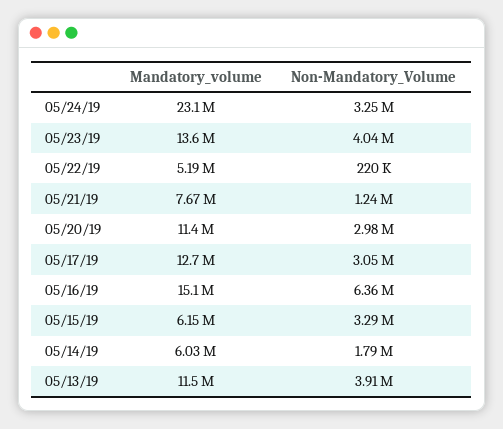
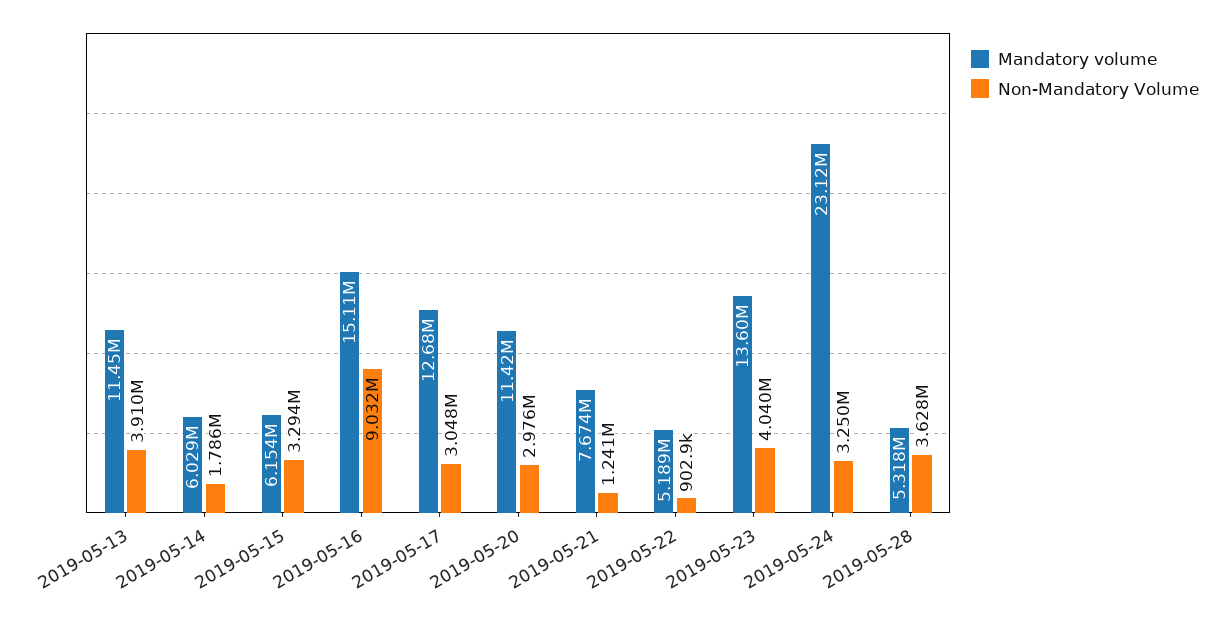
Non-Mandatory_Volume, 05/22/19: 220000 -> 902900
Non-Mandatory_Volume, 05/16/19: 6360000 -> 9032000
Mandatory_volume, 2019-05-28: none -> 5318000
Non-Mandatory_Volume, 2019-05-28: none -> 3628000

